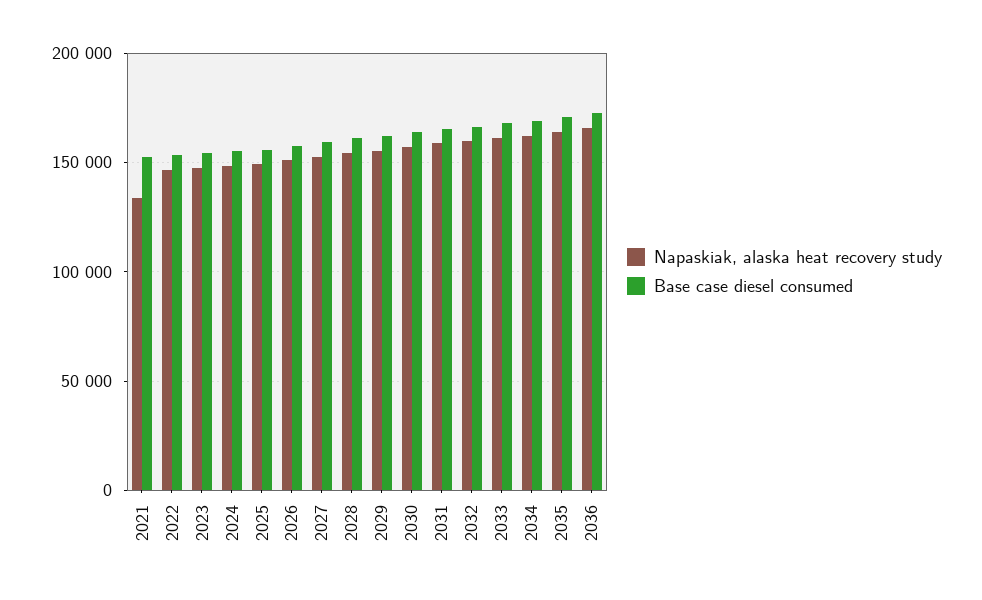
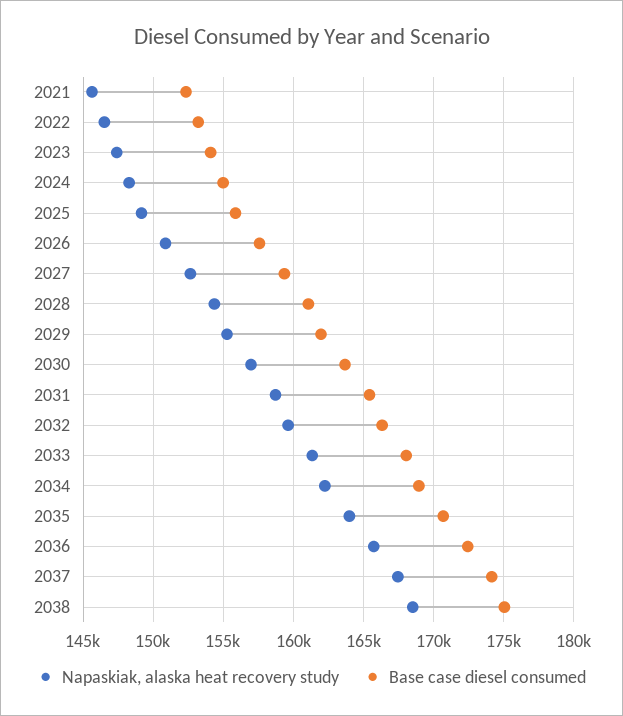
Napaskiak, alaska heat recovery study, 2021: 135000 -> 145500
Napaskiak, alaska heat recovery study, 2037: none -> 167500
Base case diesel consumed, 2037: none -> 174000
Napaskiak, alaska heat recovery study, 2038: none -> 168500
Base case diesel consumed, 2038: none -> 175000

